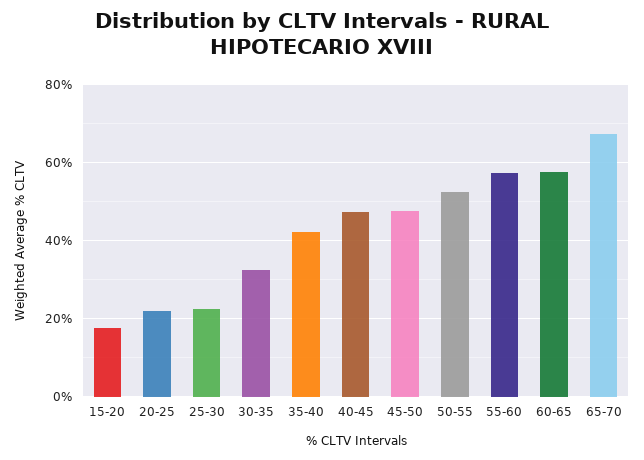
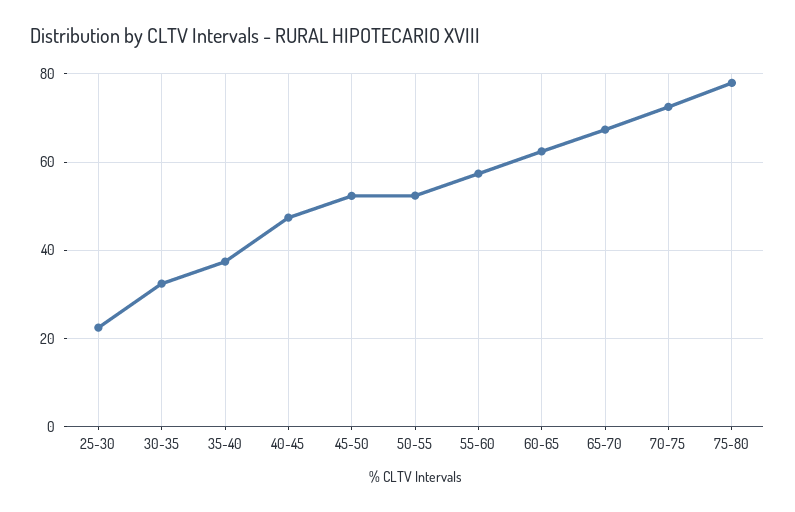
15-20: 18 -> none
20-25: 22 -> none
35-40: 42 -> 38
45-50: 48 -> 52
60-65: 58 -> 62
70-75: none -> 72
75-80: none -> 78

